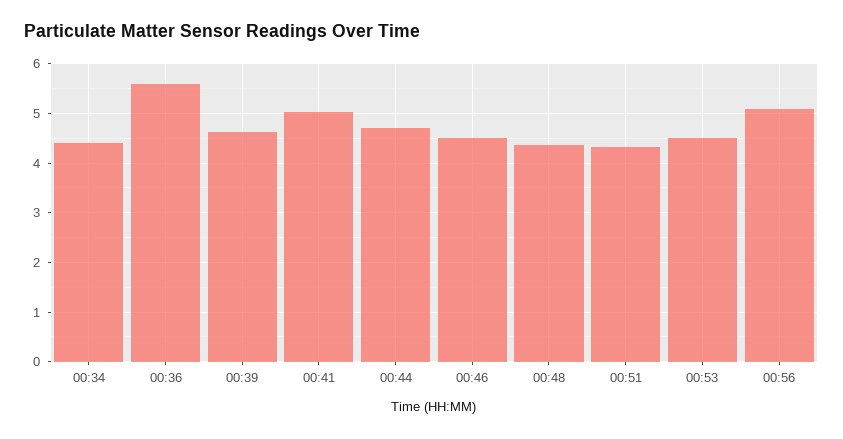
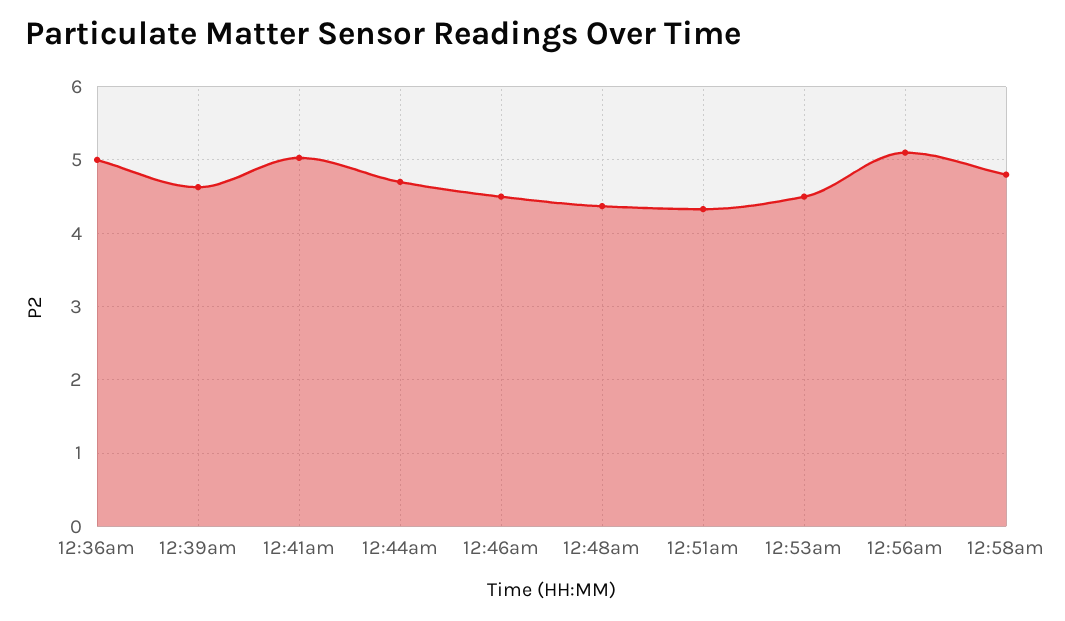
00:34: 4.4 -> none
00:36: 5.6 -> 5
12:58am: none -> 4.8

